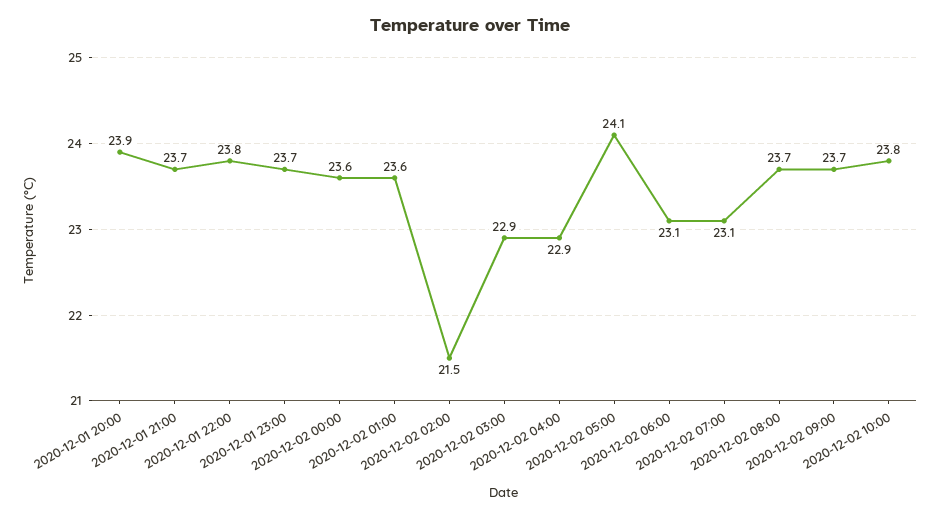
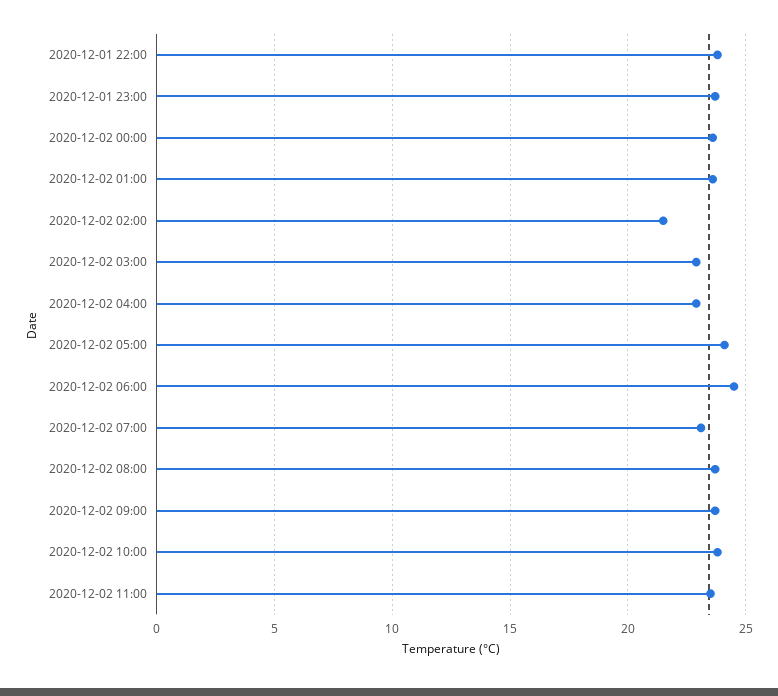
2020-12-01 20:00: 23.9 -> none
2020-12-01 21:00: 23.7 -> none
2020-12-02 06:00: 23.1 -> 24.5
2020-12-02 11:00: none -> 23.5

